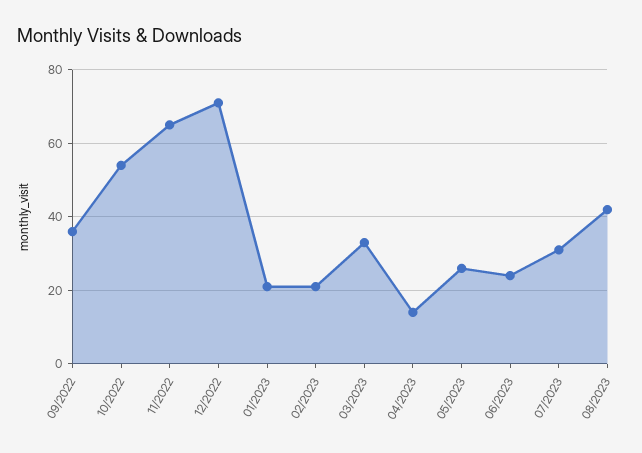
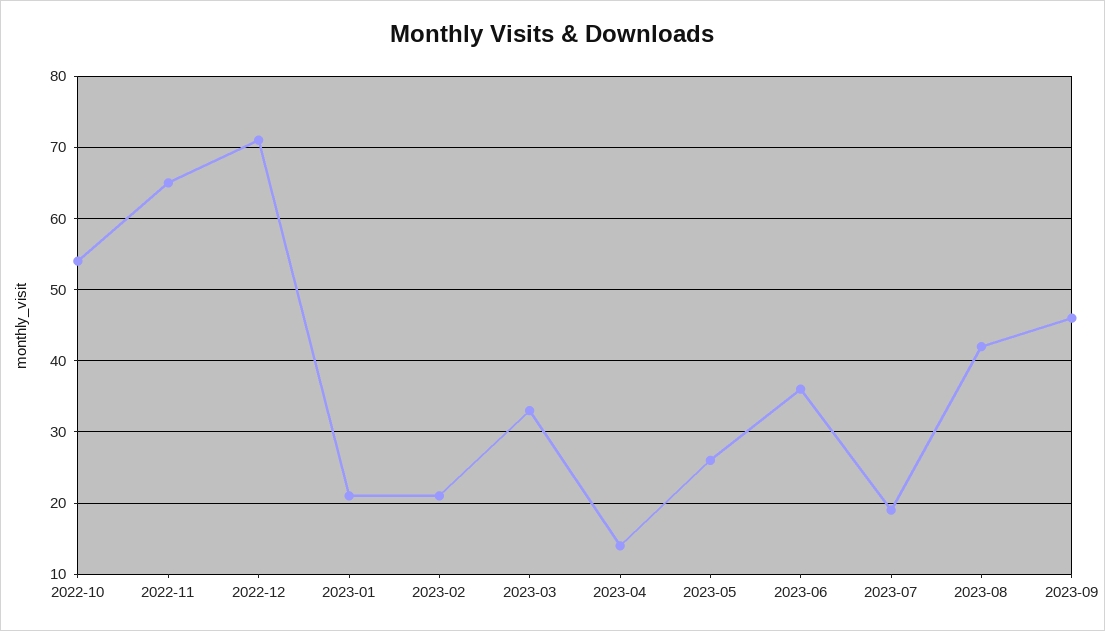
09/2022: 35 -> none
06/2023: 25 -> 36
07/2023: 30 -> 19
2023-09: none -> 46

